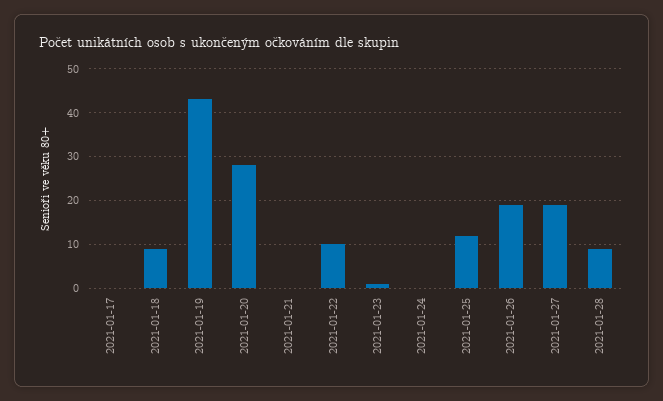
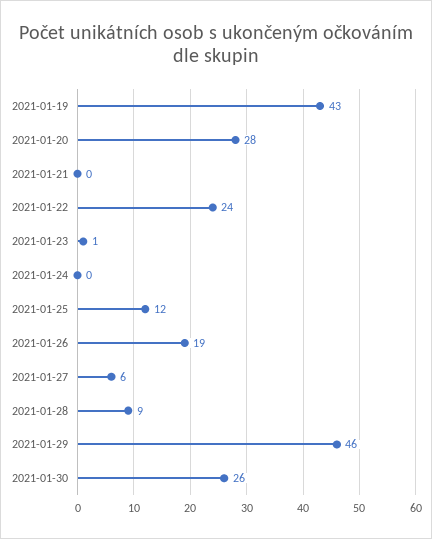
2021-01-17: 0 -> none
2021-01-18: 10 -> none
2021-01-22: 10 -> 24
2021-01-27: 20 -> 6
2021-01-29: none -> 46
2021-01-30: none -> 26

